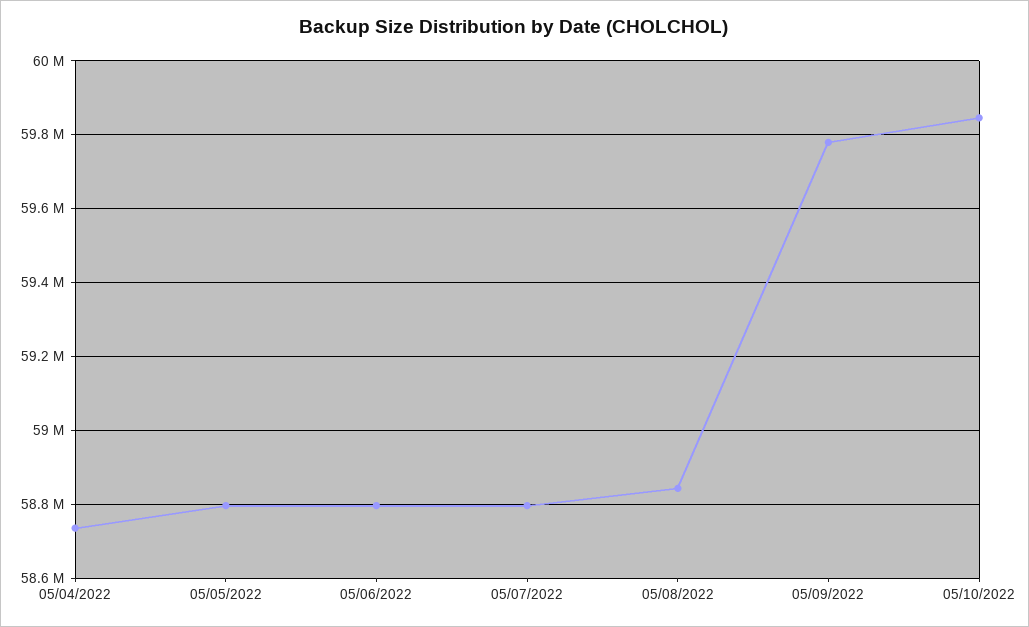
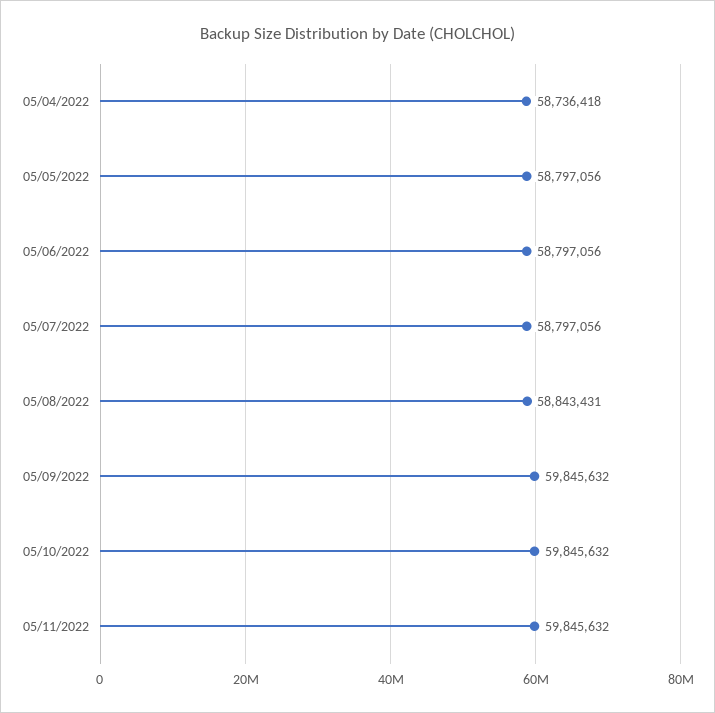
05/09/2022: 59780000 -> 59845632
05/11/2022: none -> 59845632

